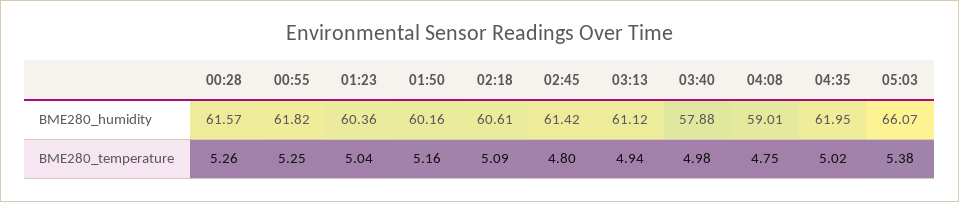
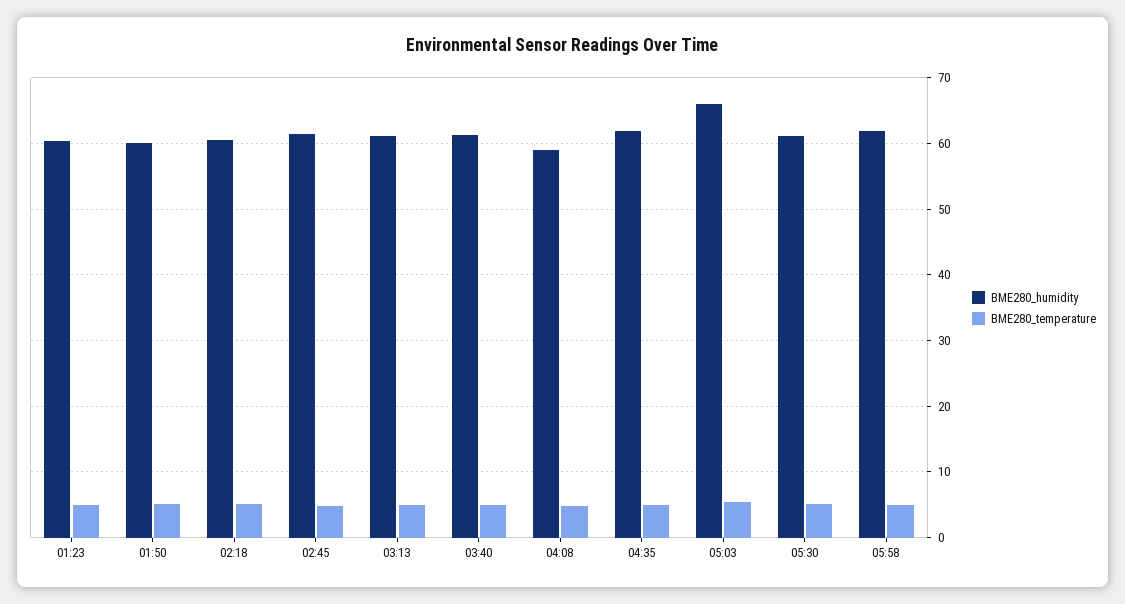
BME280_humidity, 00:28: 61.57 -> none
BME280_humidity, 00:55: 61.82 -> none
BME280_humidity, 03:40: 57.88 -> 61
BME280_temperature, 00:28: 5.26 -> none
BME280_temperature, 00:55: 5.25 -> none
BME280_humidity, 05:30: none -> 61
BME280_temperature, 05:30: none -> 5
BME280_humidity, 05:58: none -> 62
BME280_temperature, 05:58: none -> 5

